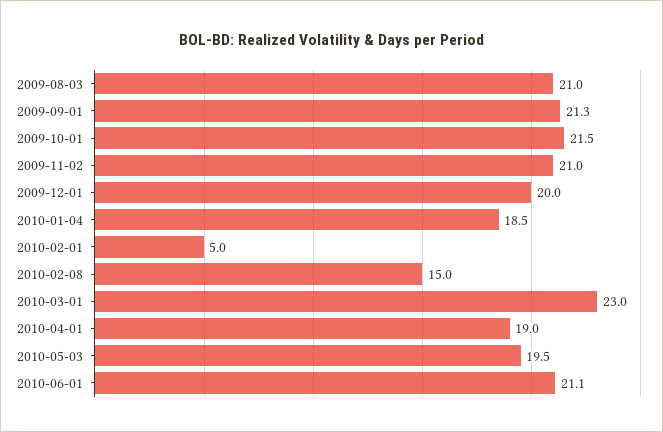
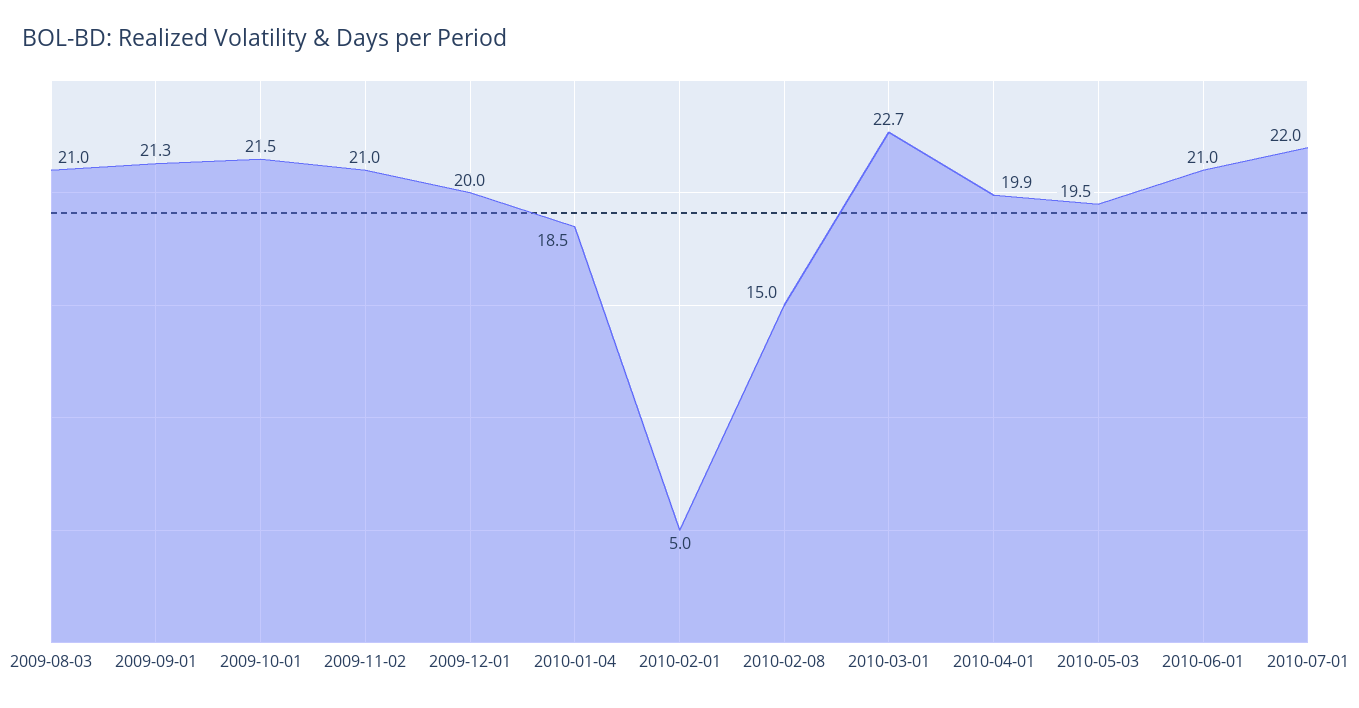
2010-03-01: 23 -> 22.7
2010-04-01: 19 -> 19.9
2010-06-01: 21.1 -> 21
2010-07-01: none -> 22

